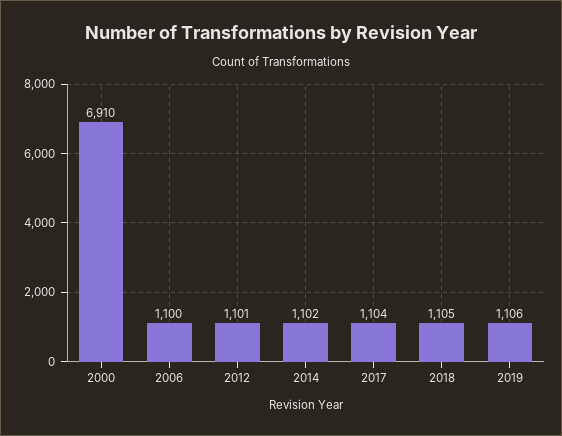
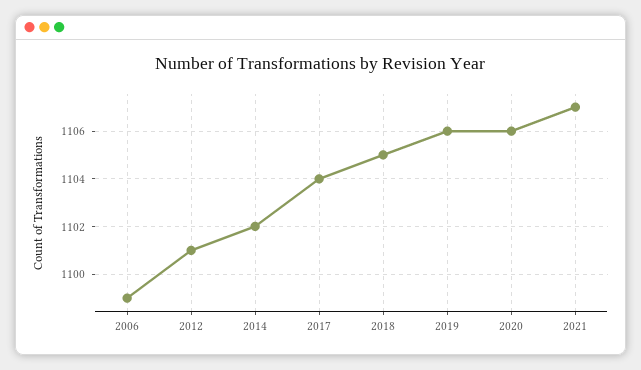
2000: 6910 -> none
2006: 1100 -> 1099
2020: none -> 1106
2021: none -> 1107

